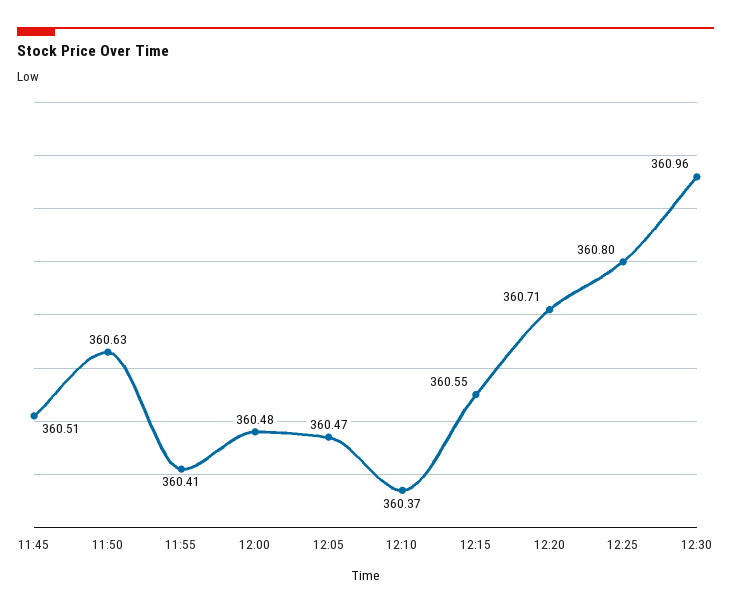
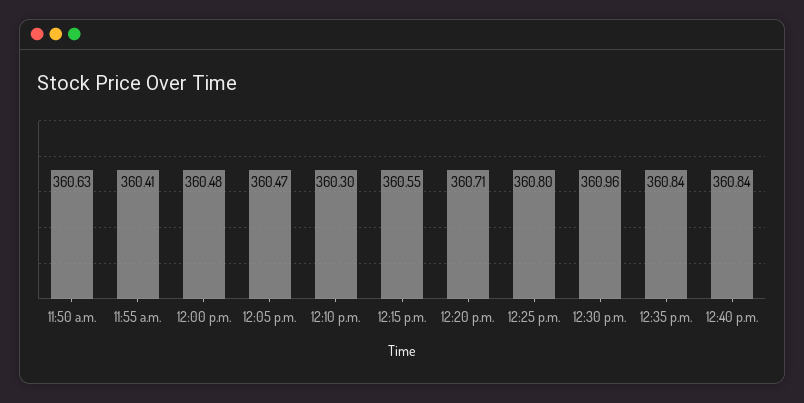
11:45: 360.51 -> none
12:10: 360.37 -> 360.3
12:35 p.m.: none -> 360.84
12:40 p.m.: none -> 360.84

